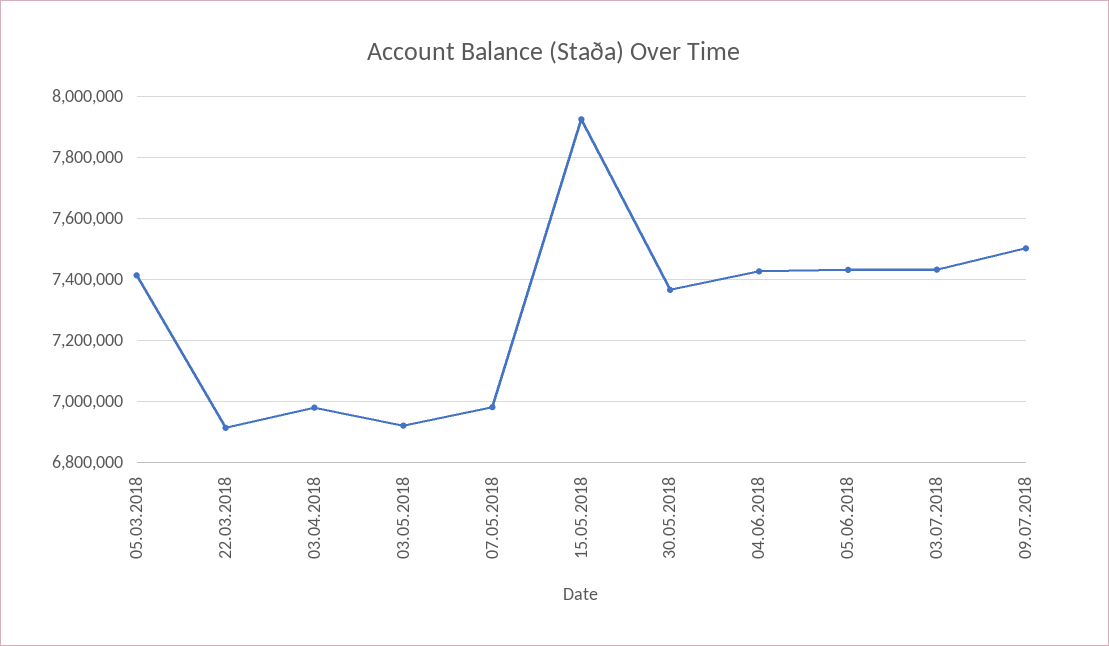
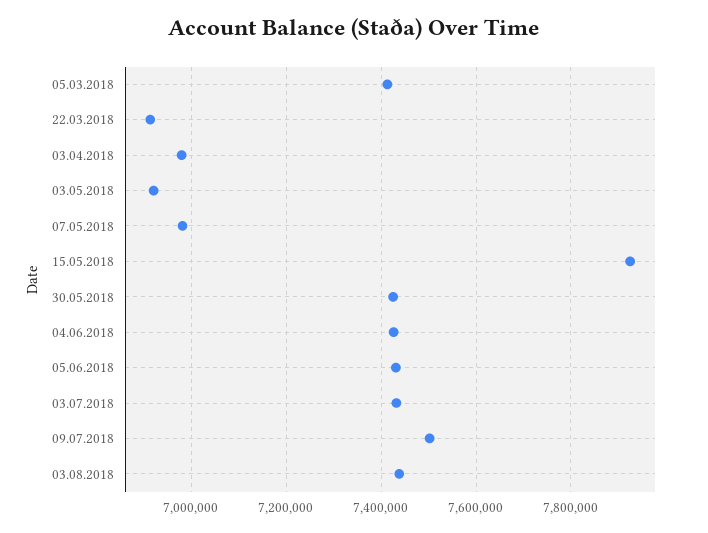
30.05.2018: 7360000 -> 7420000
03.08.2018: none -> 7440000

